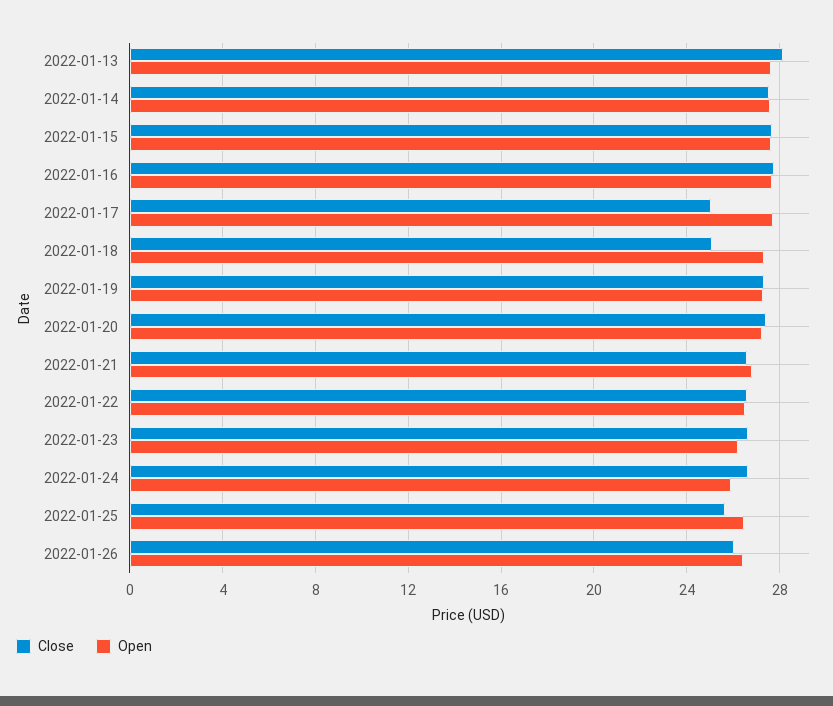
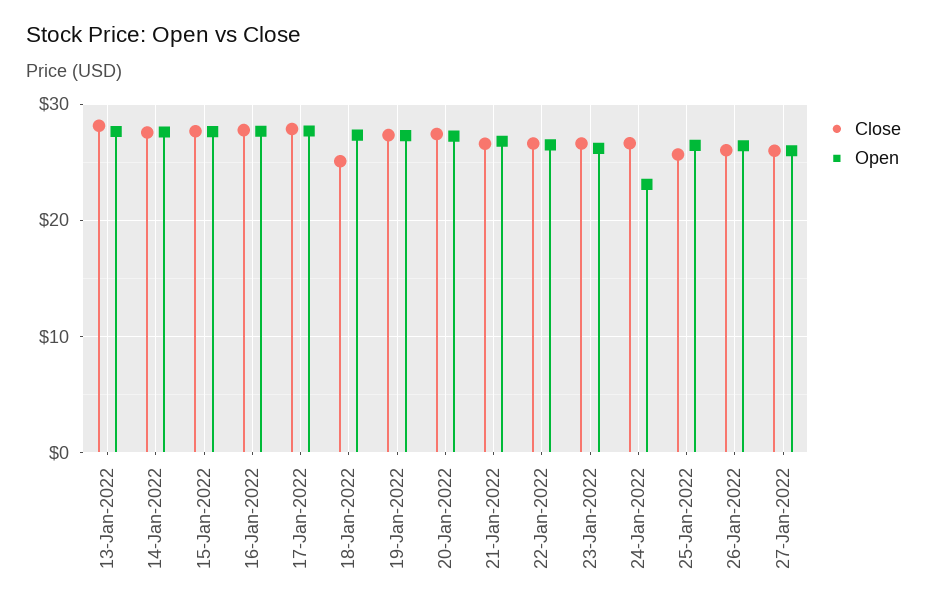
Close, 2022-01-17: 25 -> 28
Open, 2022-01-24: 26 -> 23
Close, 27-Jan-2022: none -> 26
Open, 27-Jan-2022: none -> 26

